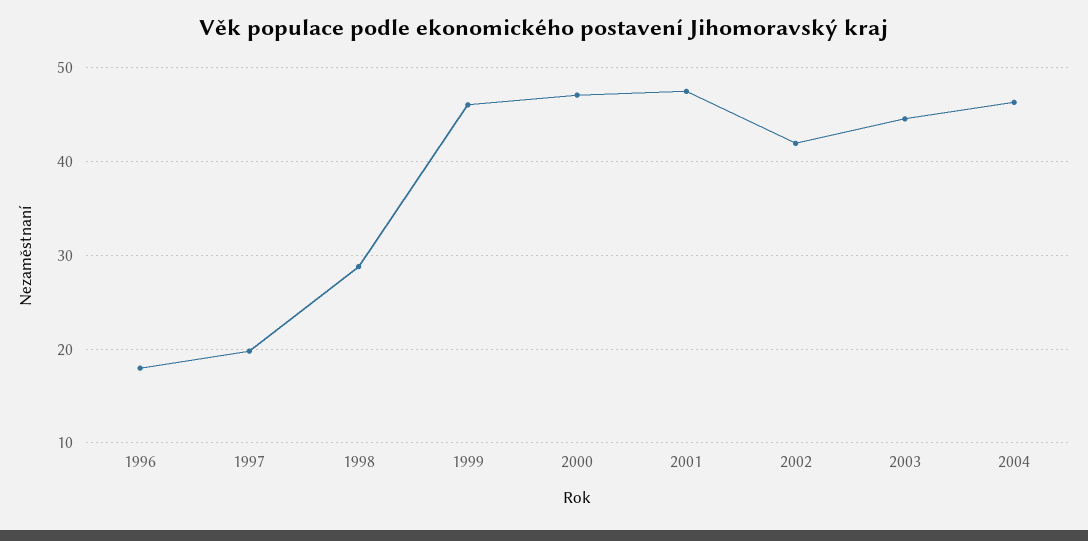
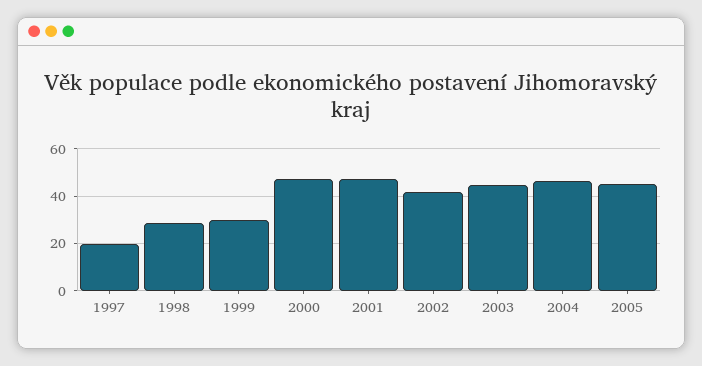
1996: 18 -> none
1999: 46 -> 30
2005: none -> 45

